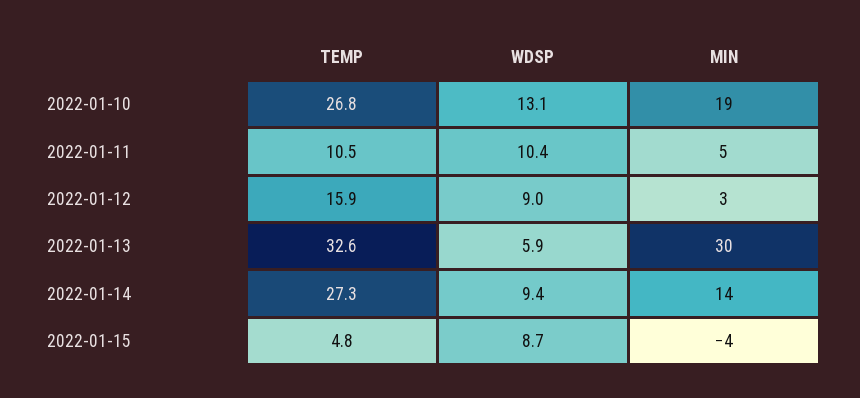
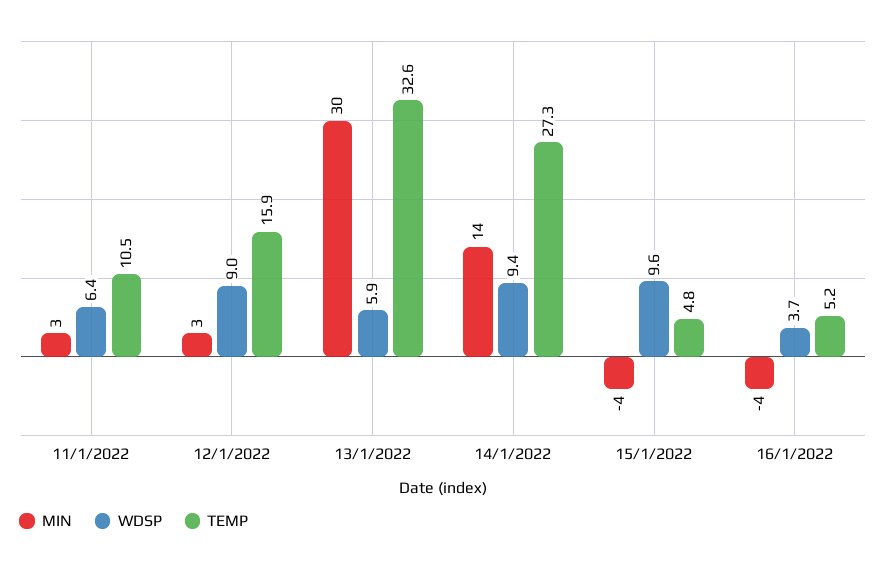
TEMP, 2022-01-10: 26.8 -> none
WDSP, 2022-01-10: 13.1 -> none
MIN, 2022-01-10: 19 -> none
WDSP, 2022-01-11: 10.4 -> 6.4
MIN, 2022-01-11: 5 -> 3
WDSP, 2022-01-15: 8.7 -> 9.6
MIN, 16/1/2022: none -> -4
WDSP, 16/1/2022: none -> 3.7
TEMP, 16/1/2022: none -> 5.2

